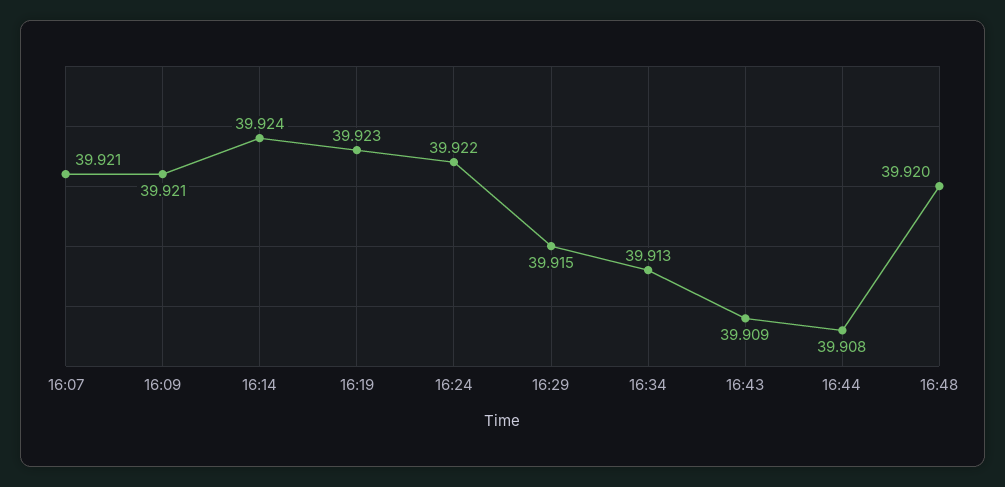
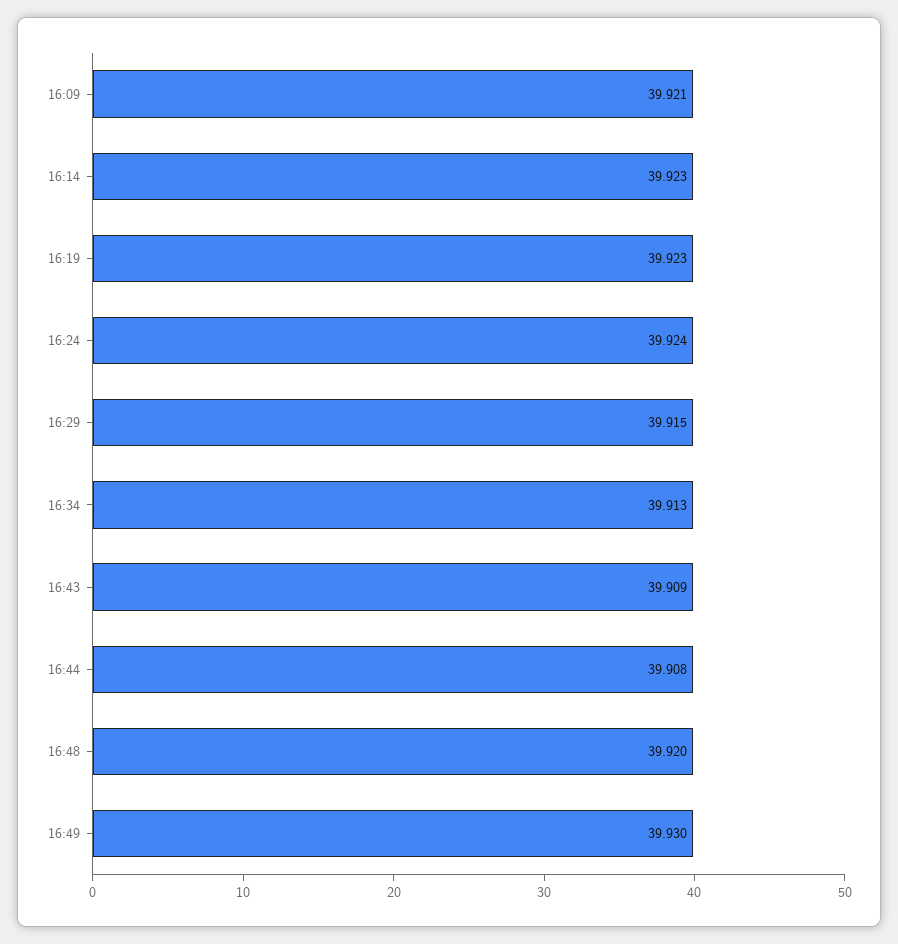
16:07: 39.921 -> none
16:14: 39.924 -> 39.923
16:24: 39.922 -> 39.924
16:49: none -> 39.93

